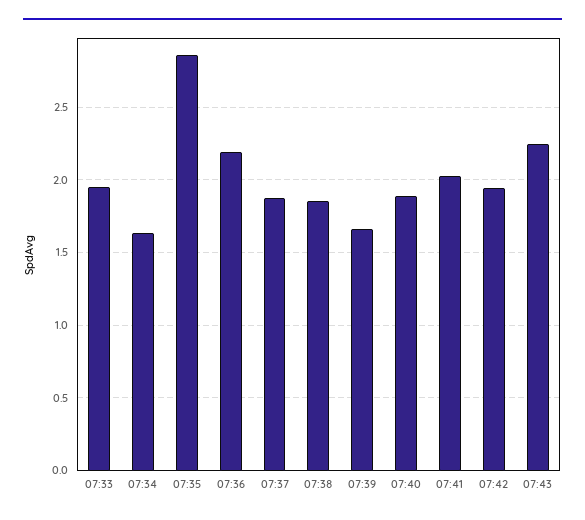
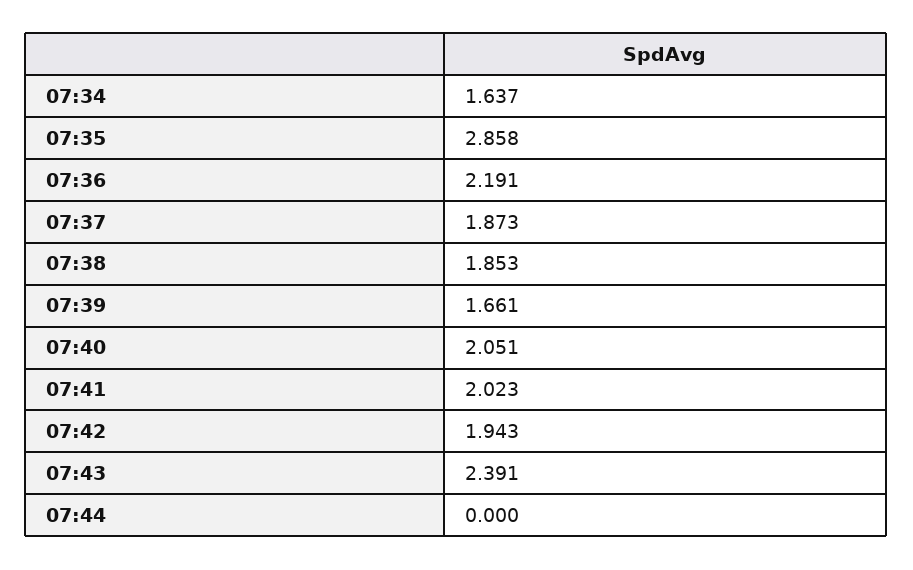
07:33: 1.95 -> none
07:40: 1.9 -> 2.051
07:43: 2.25 -> 2.391
07:44: none -> 0

